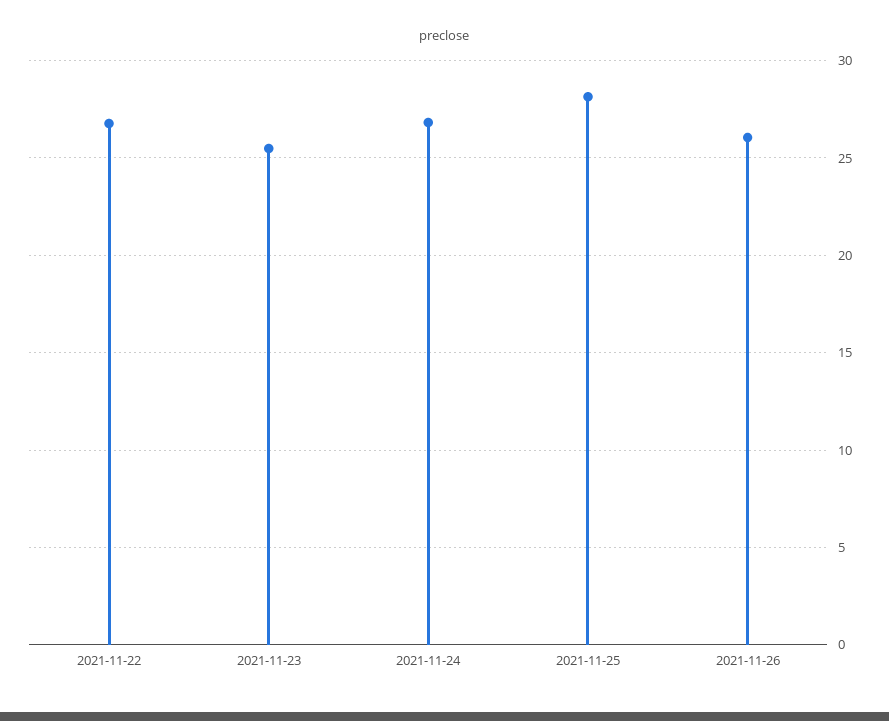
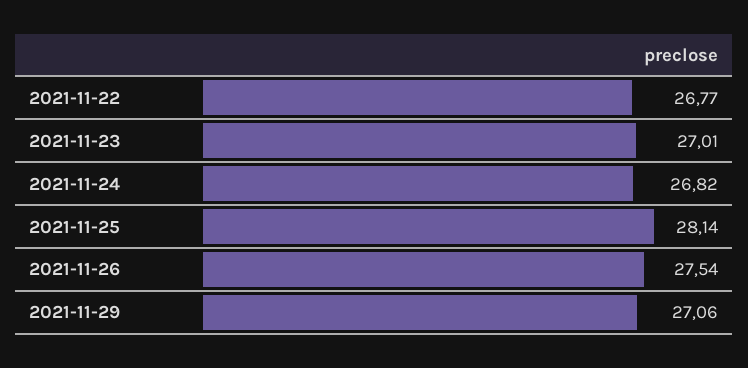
2021-11-23: 25.5 -> 27.01
2021-11-26: 26 -> 27.54
2021-11-29: none -> 27.06

